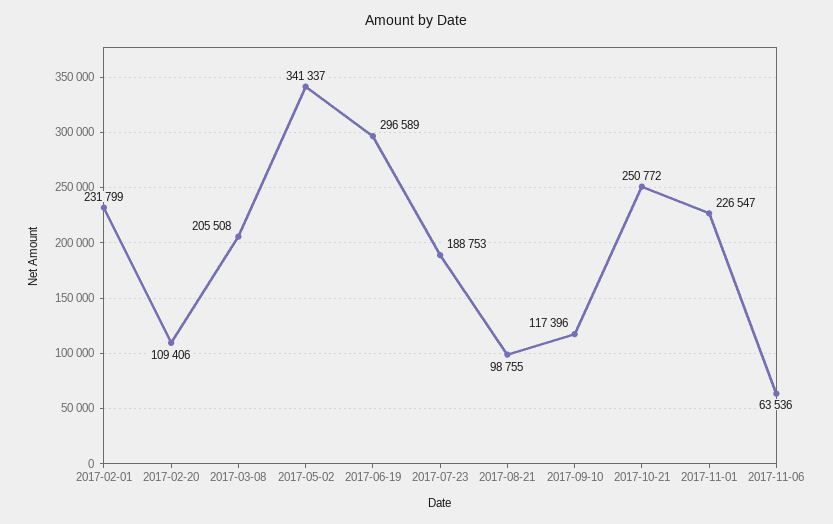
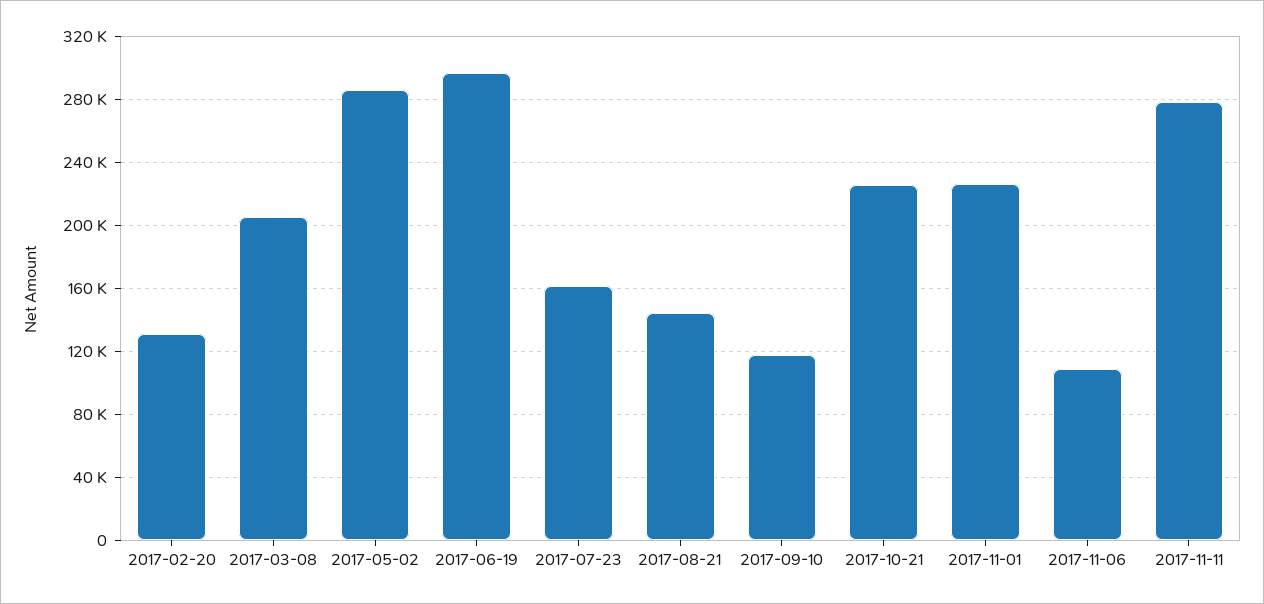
2017-02-01: 231799 -> none
2017-02-20: 109406 -> 130000
2017-05-02: 341337 -> 285000
2017-07-23: 188753 -> 160000
2017-08-21: 98755 -> 145000
2017-10-21: 250772 -> 225000
2017-11-06: 63536 -> 110000
2017-11-11: none -> 280000

